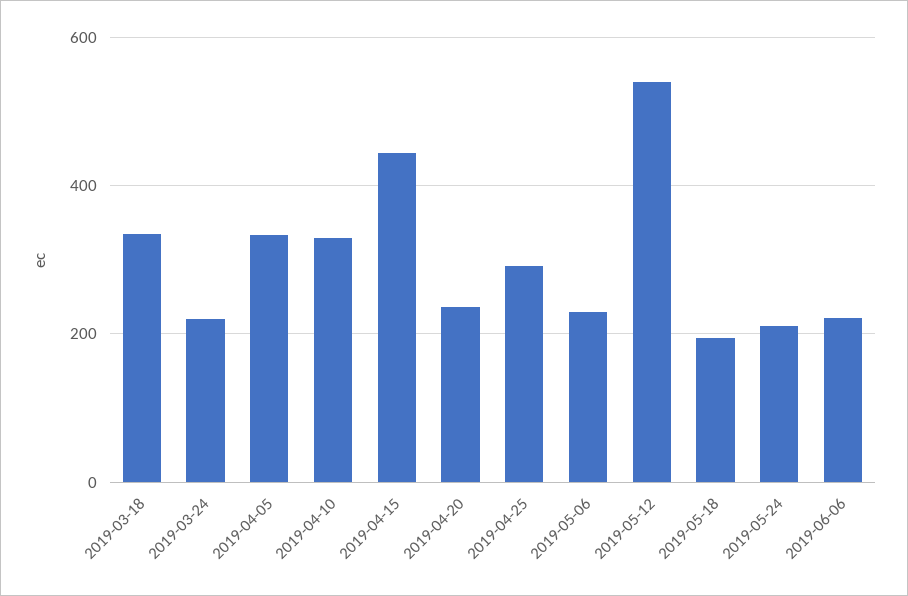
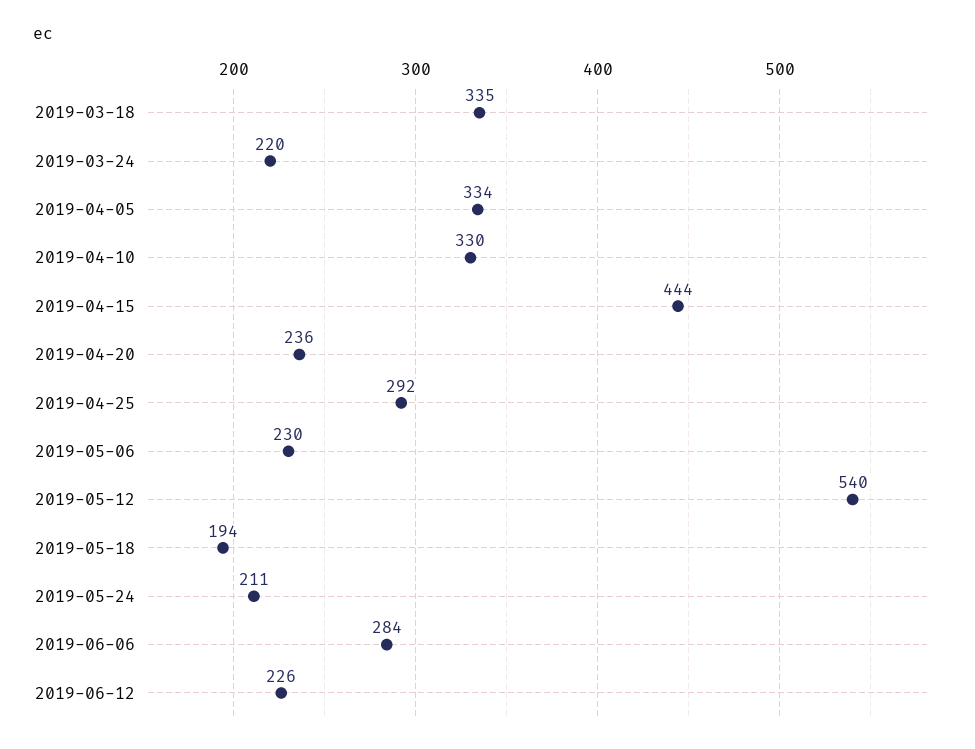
2019-06-06: 220 -> 284
2019-06-12: none -> 226

